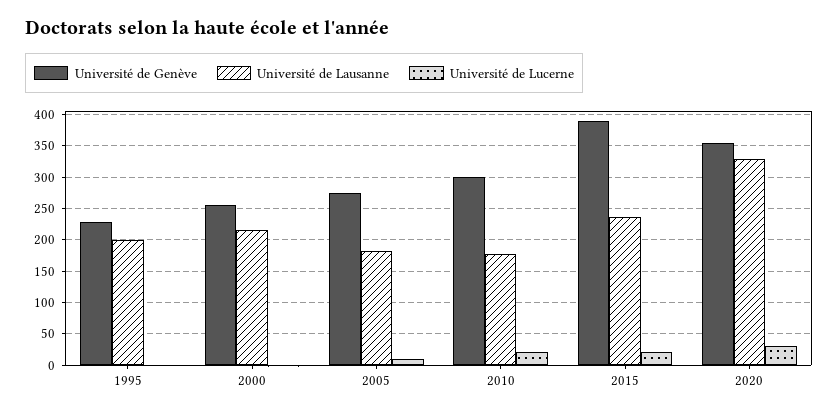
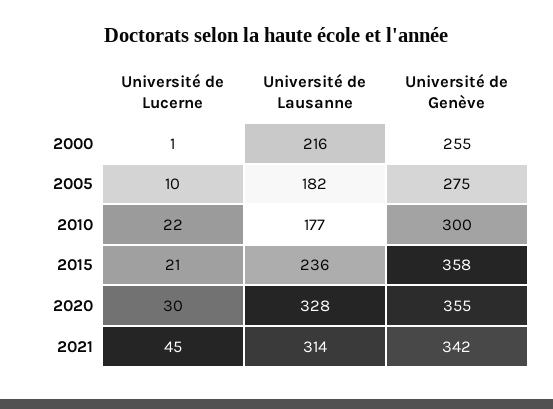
Université de Genève, 1995: 230 -> none
Université de Lausanne, 1995: 200 -> none
Université de Lucerne, 1995: 0 -> none
Université de Genève, 2015: 390 -> 358
Université de Lucerne, 2021: none -> 45
Université de Lausanne, 2021: none -> 314
Université de Genève, 2021: none -> 342

